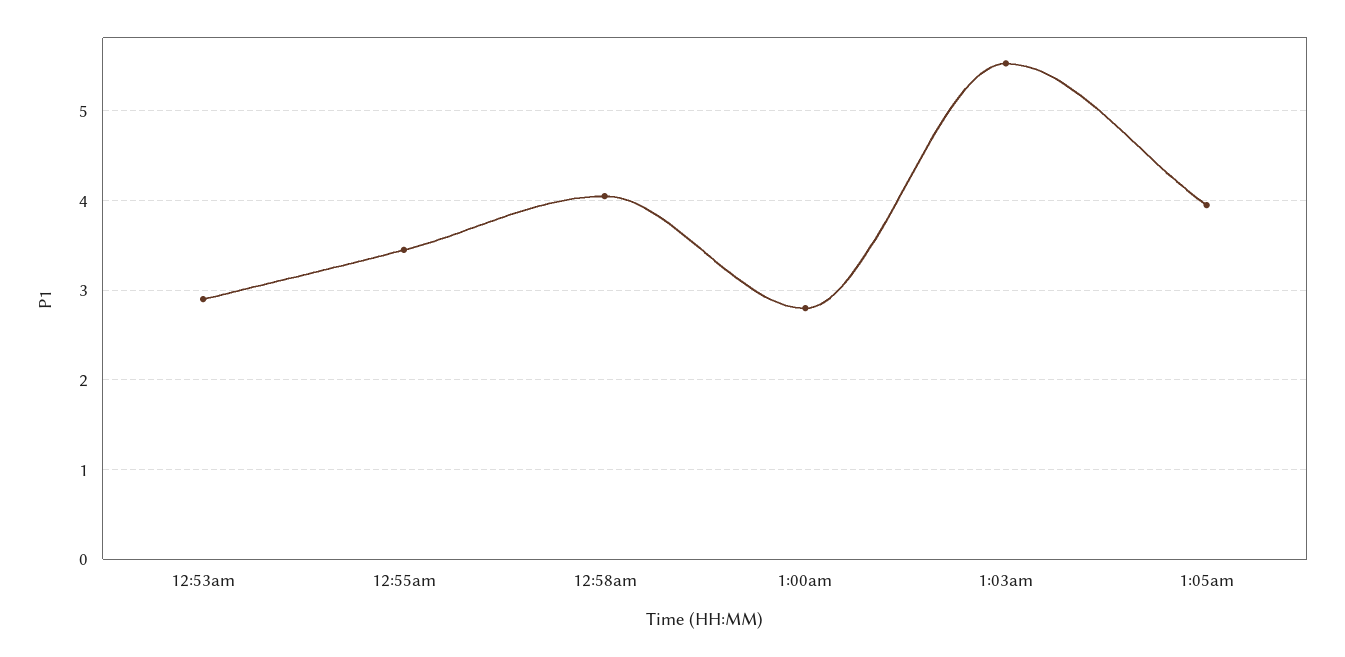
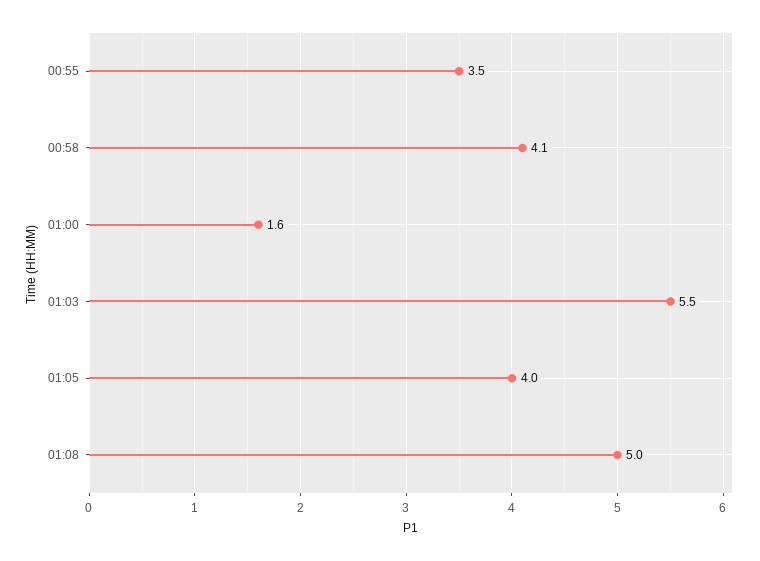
12:53am: 2.9 -> none
1:00am: 2.8 -> 1.6
01:08: none -> 5

